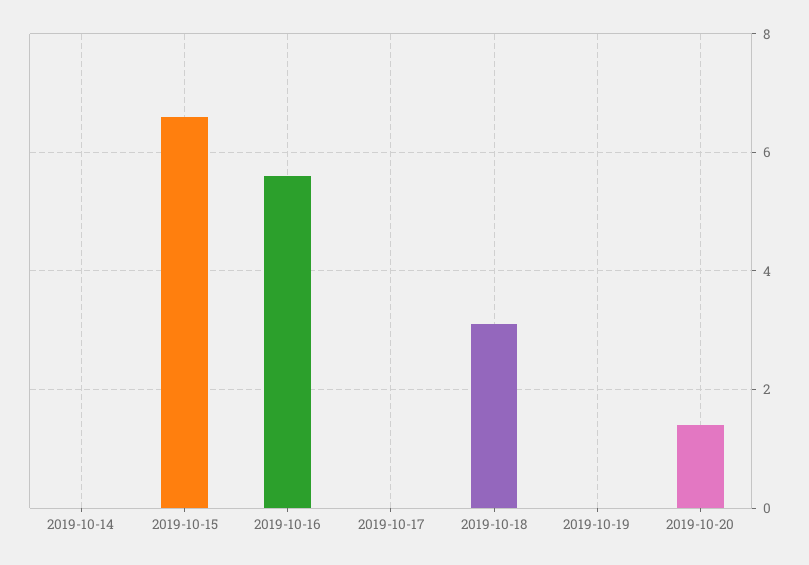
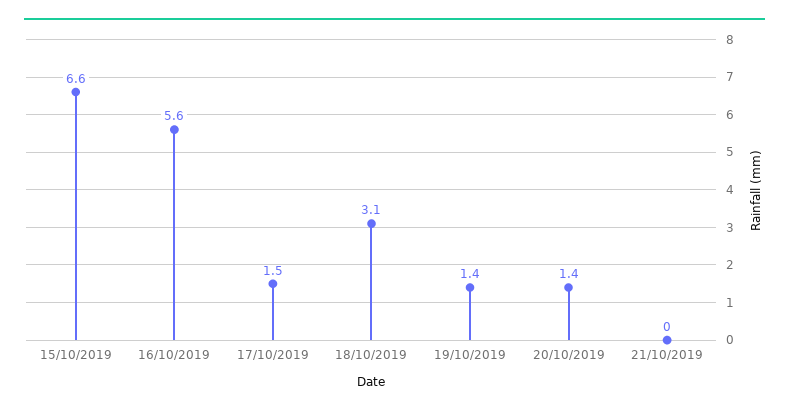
2019-10-14: 0 -> none
2019-10-17: 0 -> 1.5
2019-10-19: 0 -> 1.4
21/10/2019: none -> 0

